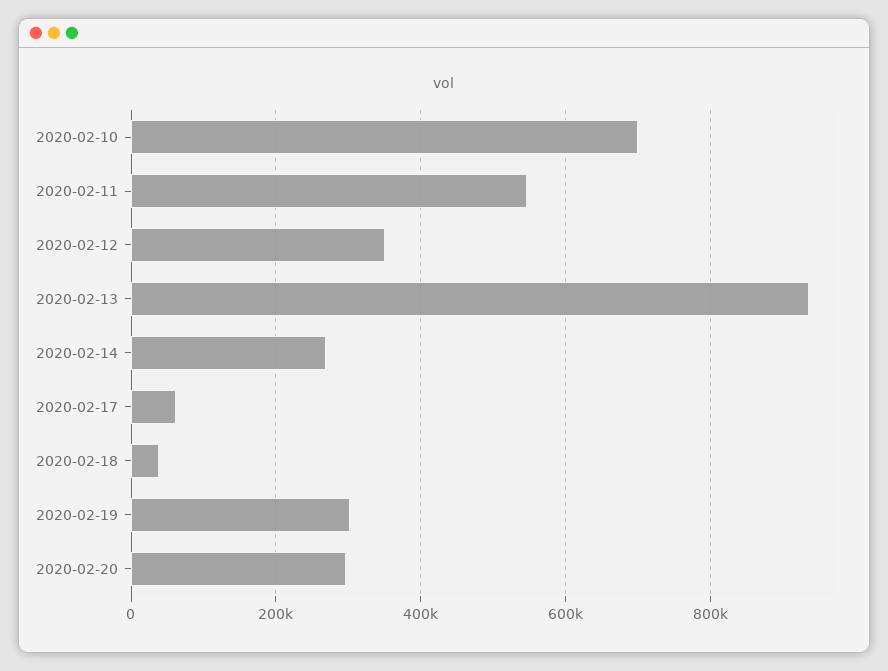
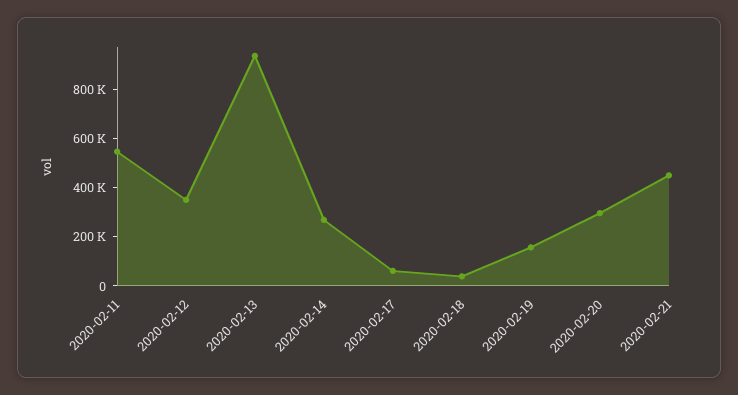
2020-02-10: 700000 -> none
2020-02-19: 300000 -> 150000
2020-02-21: none -> 450000

